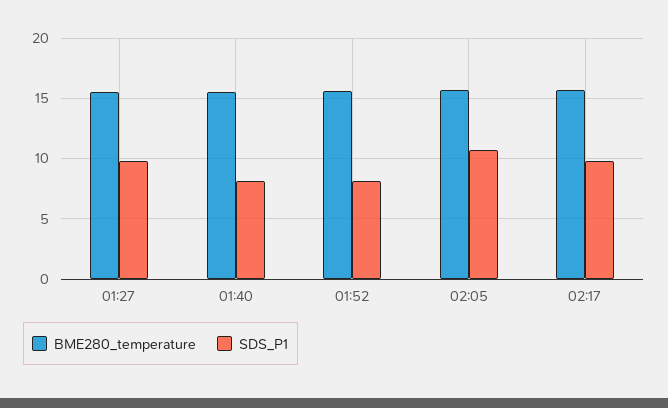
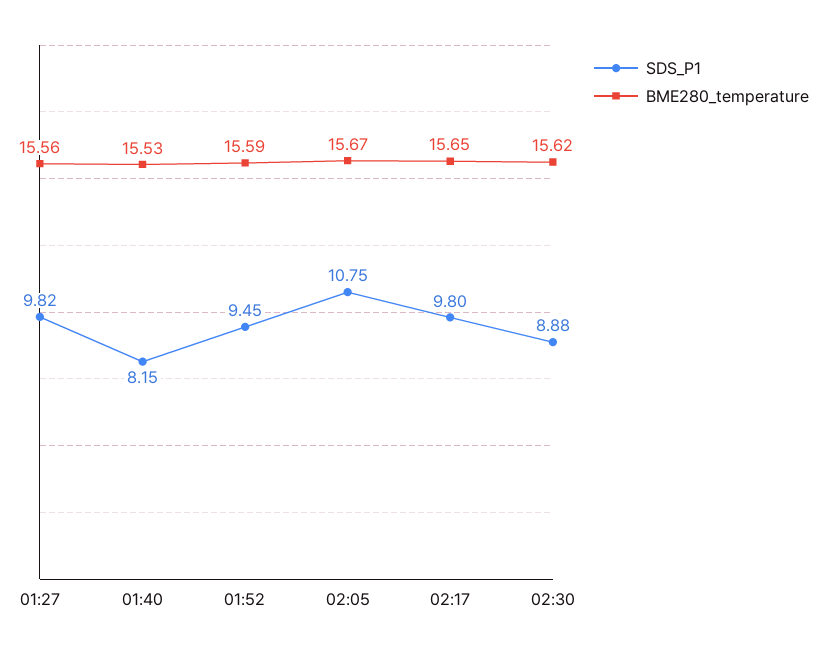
SDS_P1, 01:52: 8 -> 9.45
SDS_P1, 02:30: none -> 8.88
BME280_temperature, 02:30: none -> 15.62

